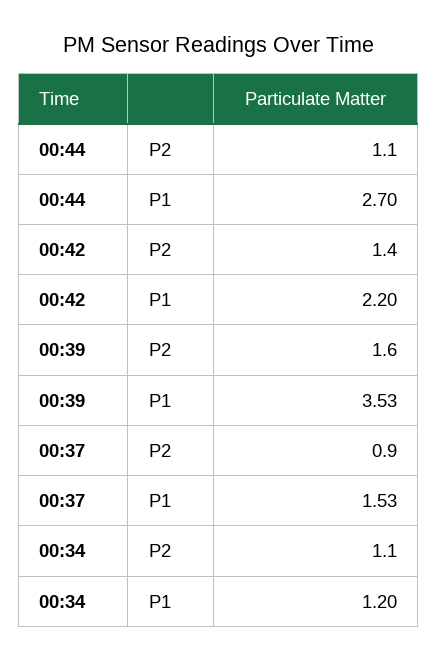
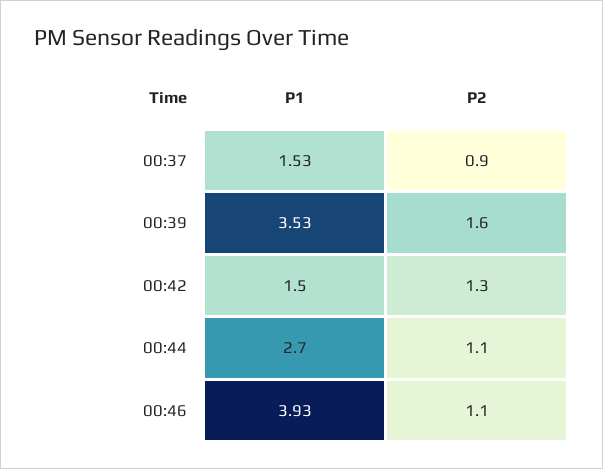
00:42, P2: 1.4 -> 1.3
00:42, P1: 2.2 -> 1.5
00:34, P2: 1.1 -> none
00:34, P1: 1.2 -> none
00:46, P1: none -> 3.93
00:46, P2: none -> 1.1

